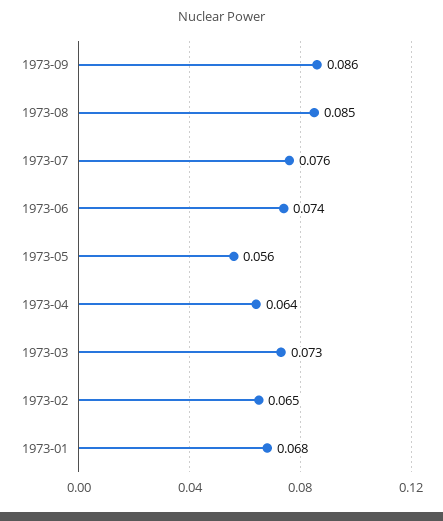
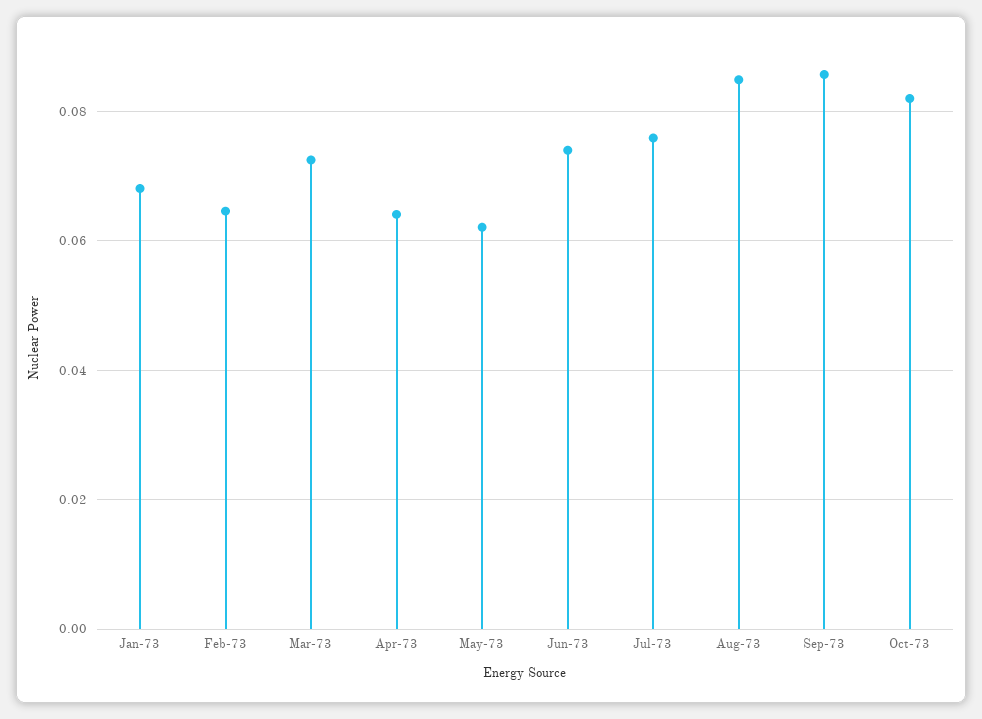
1973-05: 0.056 -> 0.062
Oct-73: none -> 0.082

